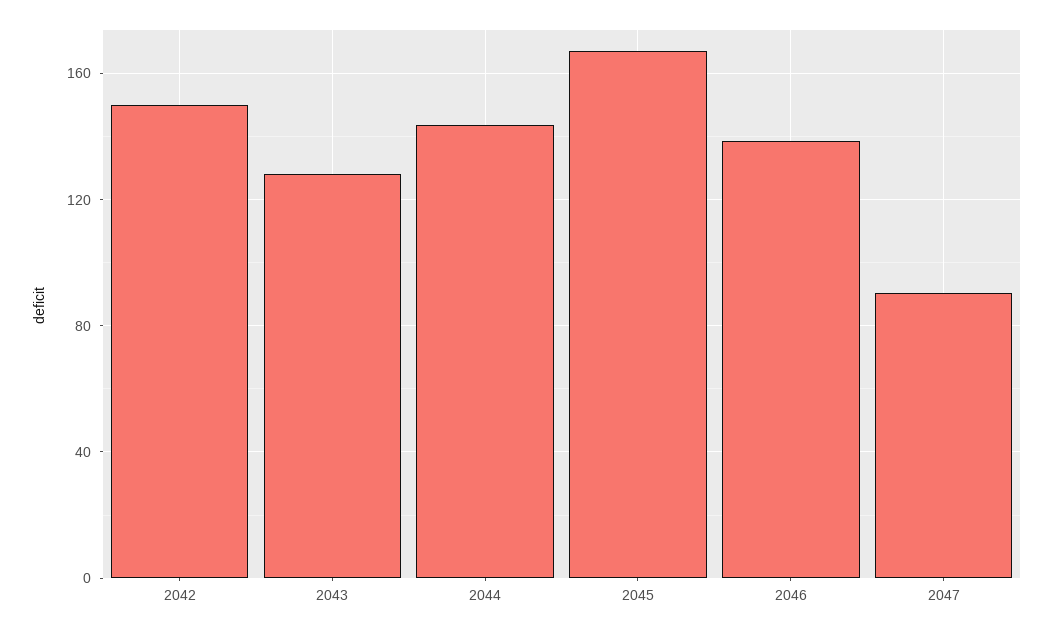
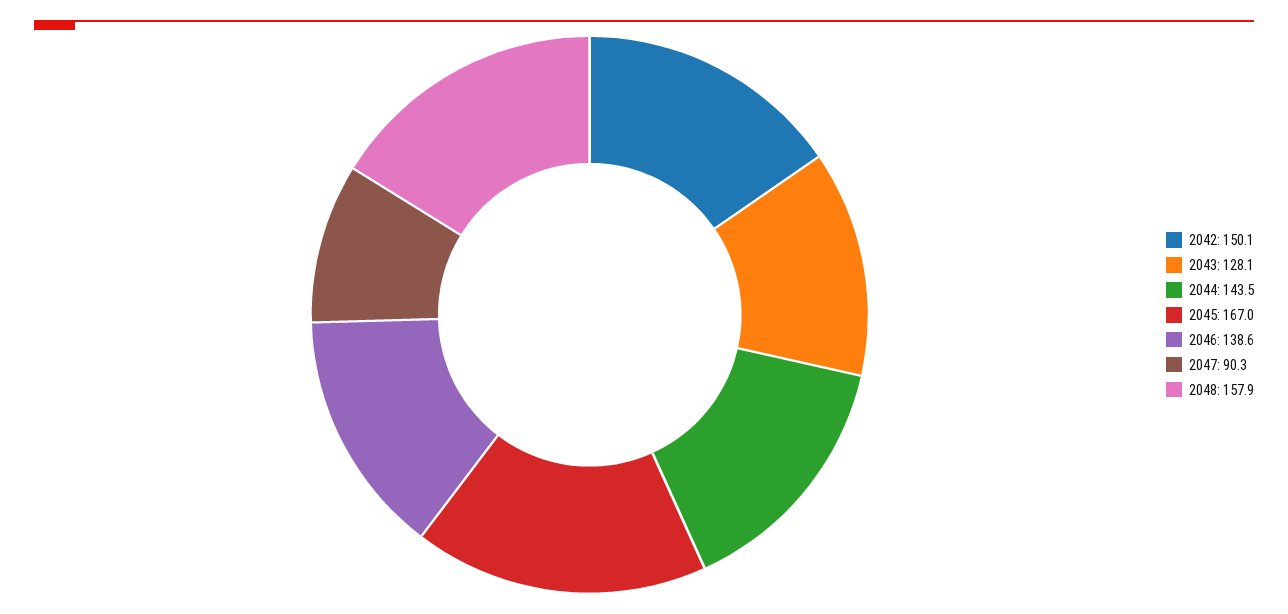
2048: none -> 157.9

